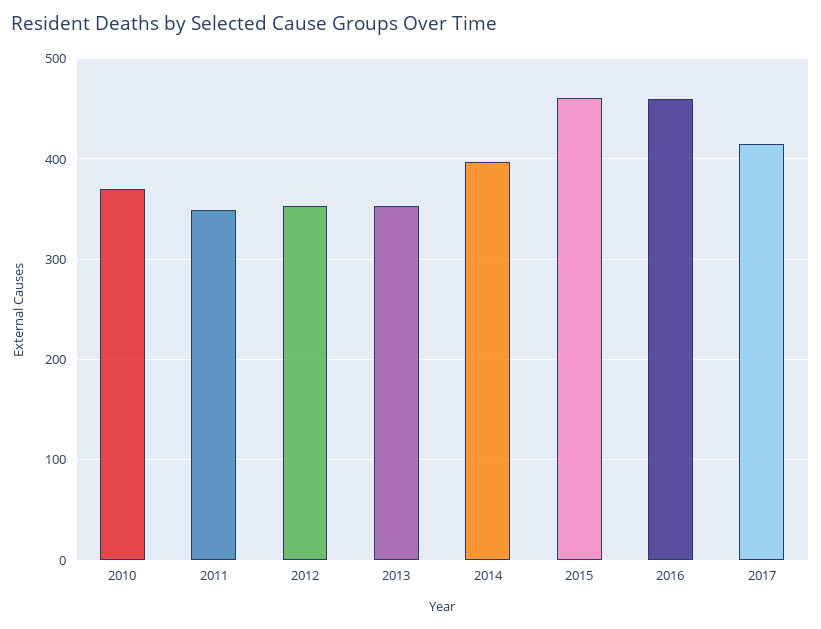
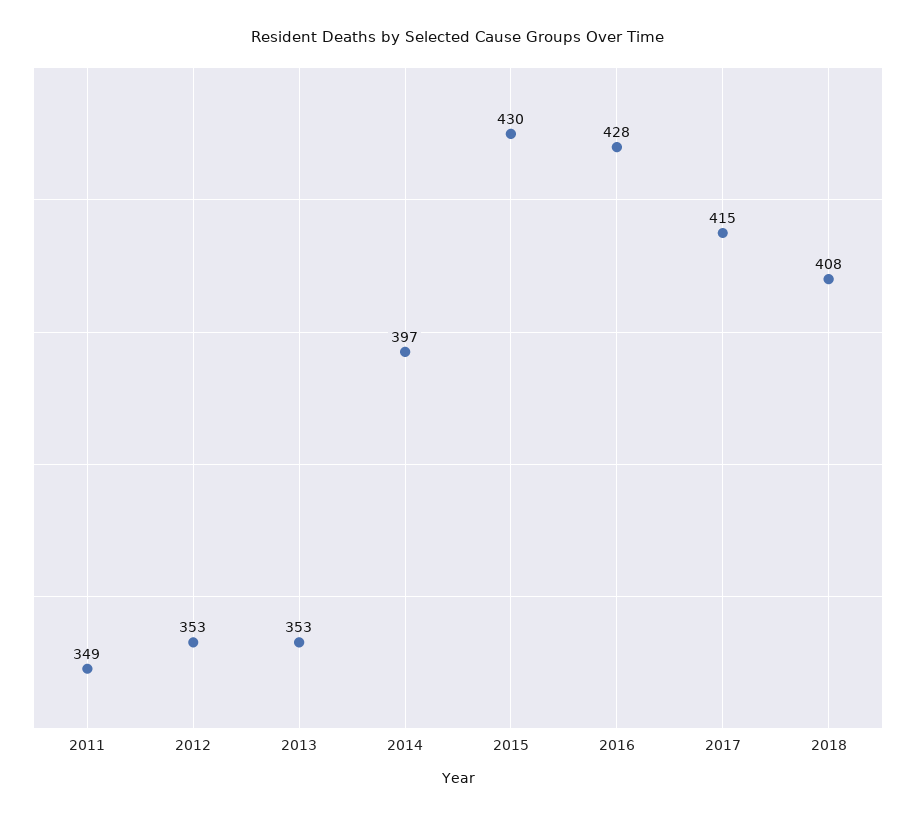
2010: 370 -> none
2015: 460 -> 430
2016: 460 -> 428
2018: none -> 408

